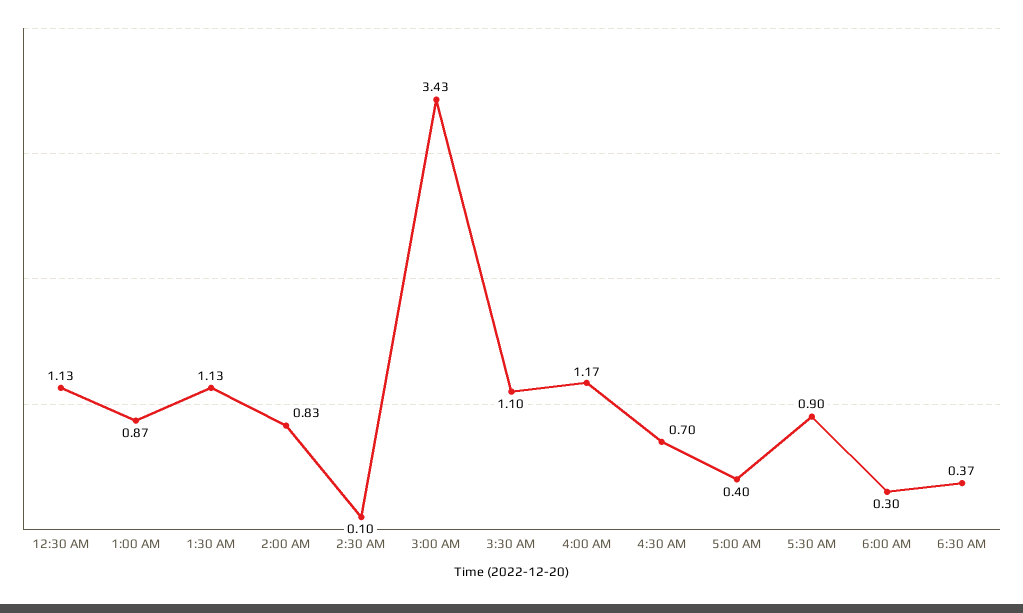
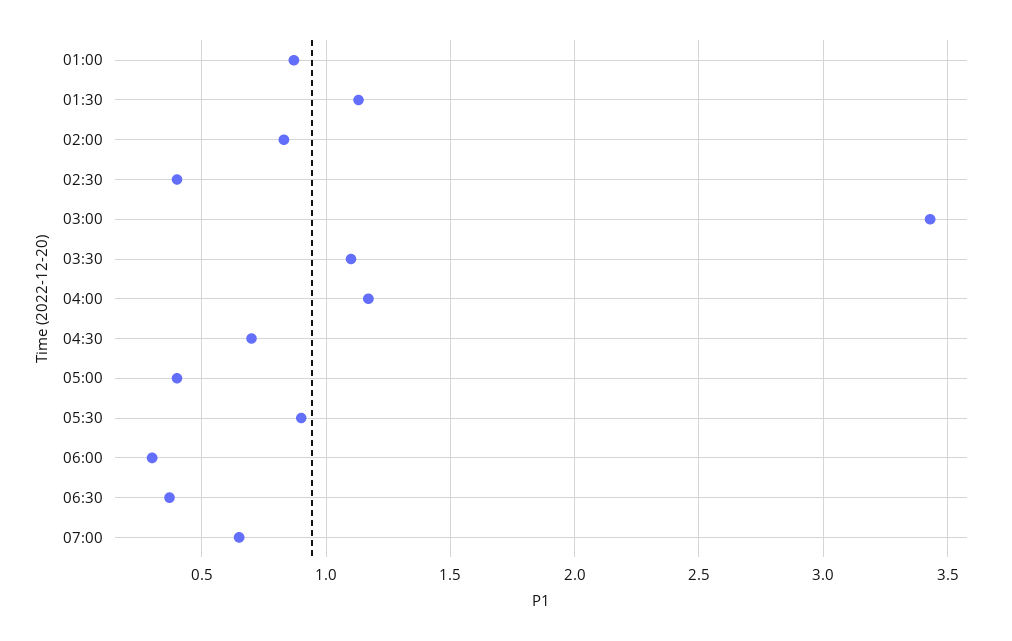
12:30 AM: 1.13 -> none
2:30 AM: 0.1 -> 0.4
07:00: none -> 0.65

